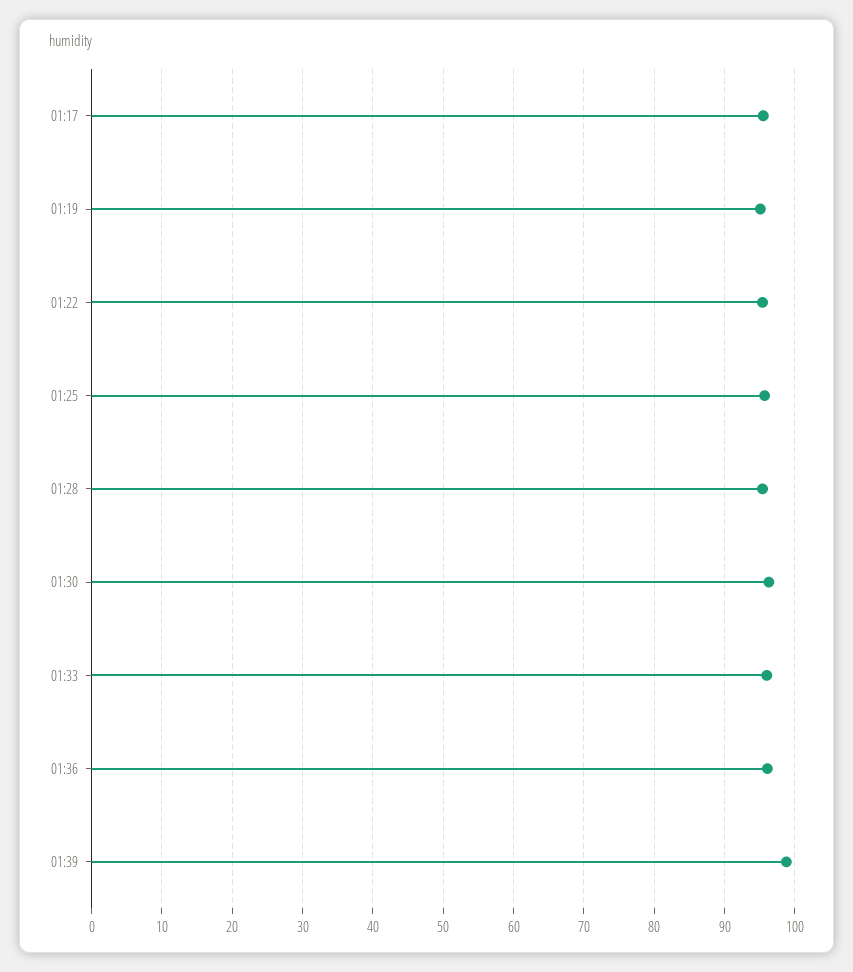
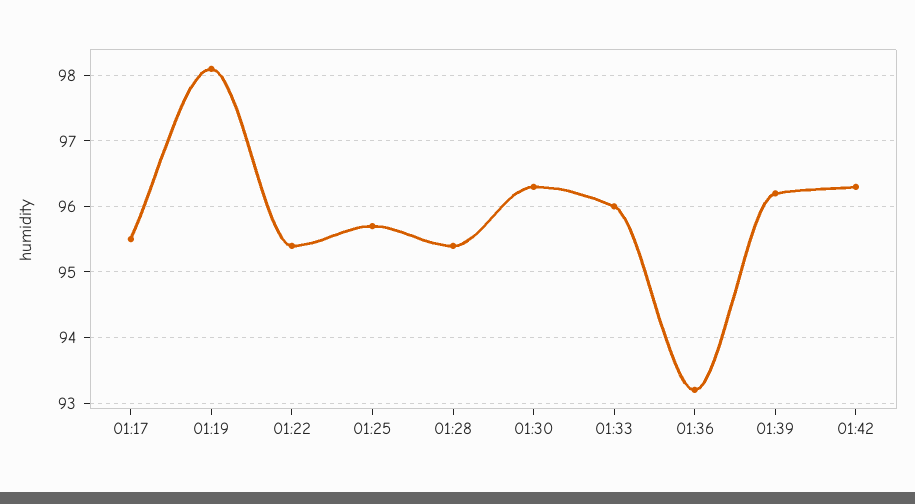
01:19: 95 -> 98.1
01:36: 96 -> 93.2
01:39: 99 -> 96.2
01:42: none -> 96.3

